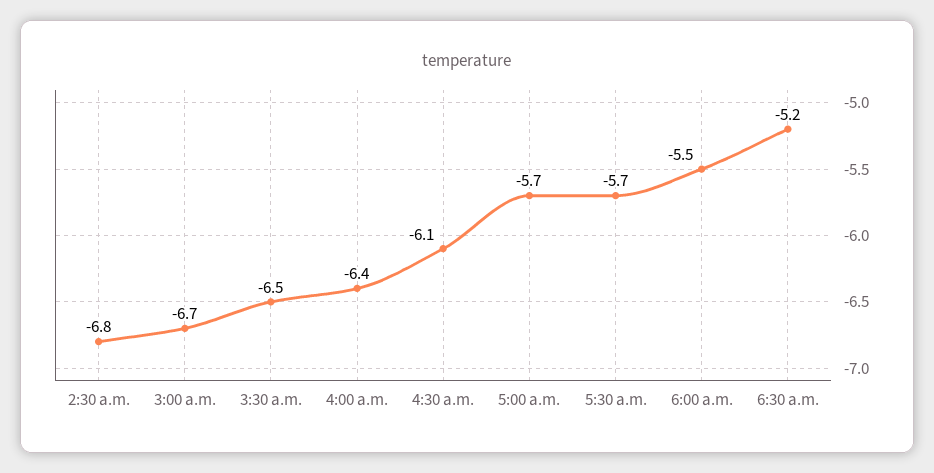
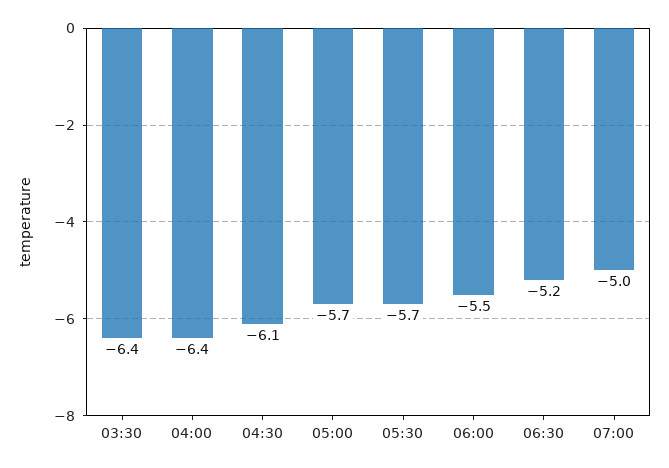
2:30 a.m.: -6.8 -> none
3:00 a.m.: -6.7 -> none
3:30 a.m.: -6.5 -> -6.4
07:00: none -> -5

